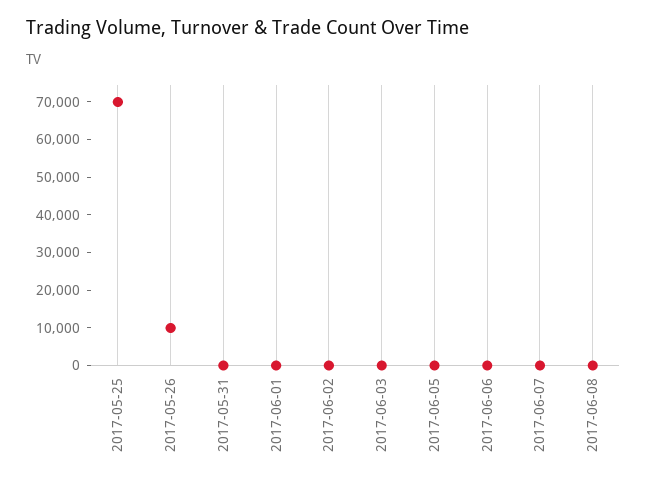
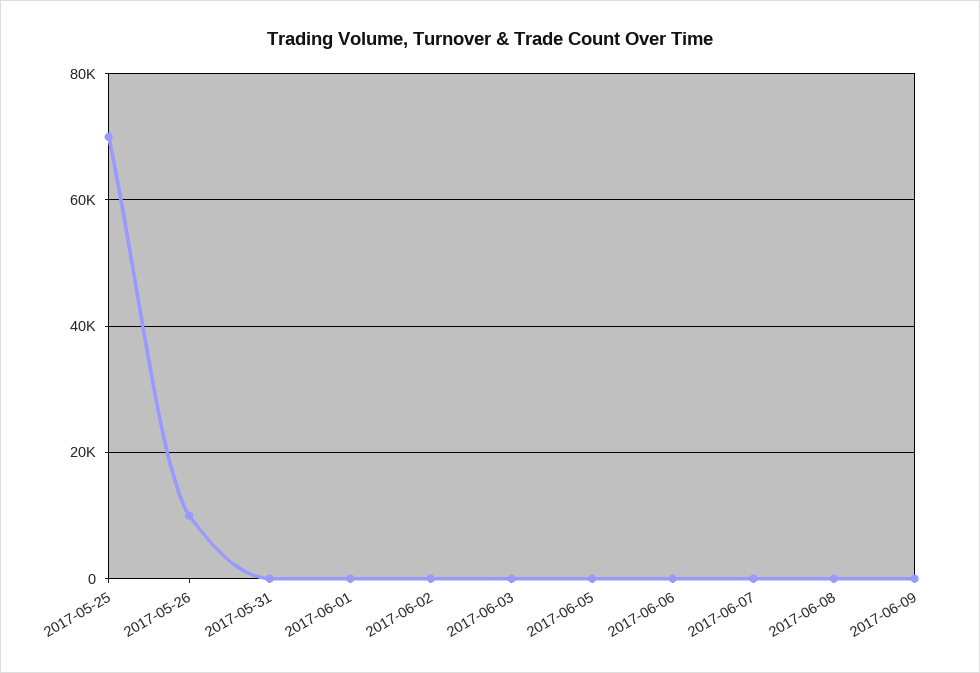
2017-06-09: none -> 0

